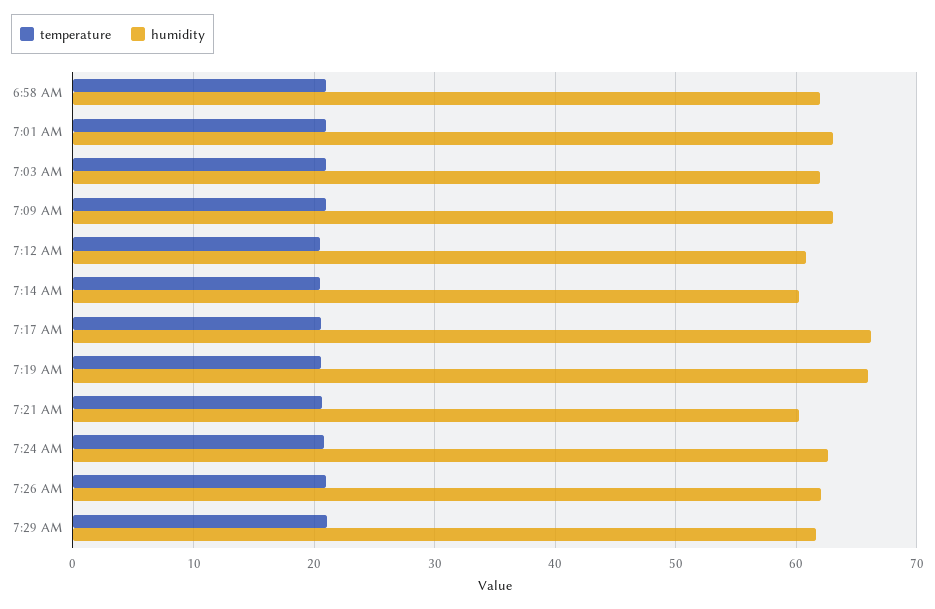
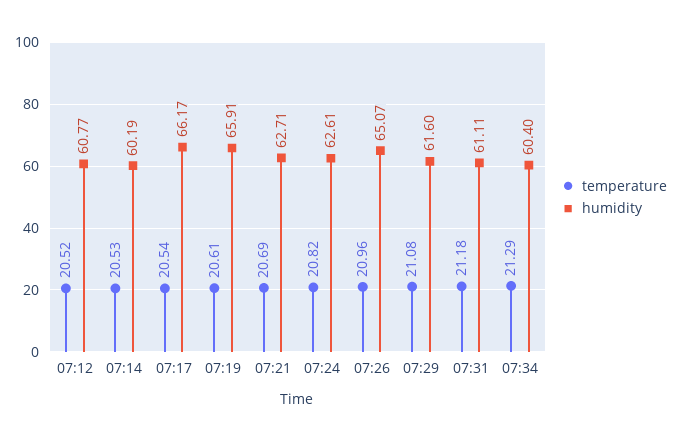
temperature, 6:58 AM: 21 -> none
humidity, 6:58 AM: 62 -> none
temperature, 7:01 AM: 21 -> none
humidity, 7:01 AM: 63 -> none
temperature, 7:03 AM: 21 -> none
humidity, 7:03 AM: 62 -> none
temperature, 7:09 AM: 21 -> none
humidity, 7:09 AM: 63 -> none
humidity, 7:21 AM: 60 -> 62.71
humidity, 7:26 AM: 62 -> 65.07
temperature, 07:31: none -> 21.18
humidity, 07:31: none -> 61.11
temperature, 07:34: none -> 21.29
humidity, 07:34: none -> 60.4

